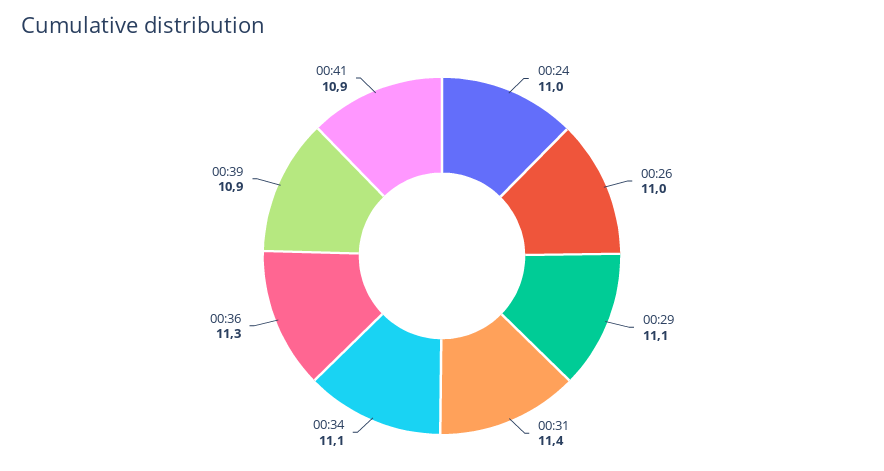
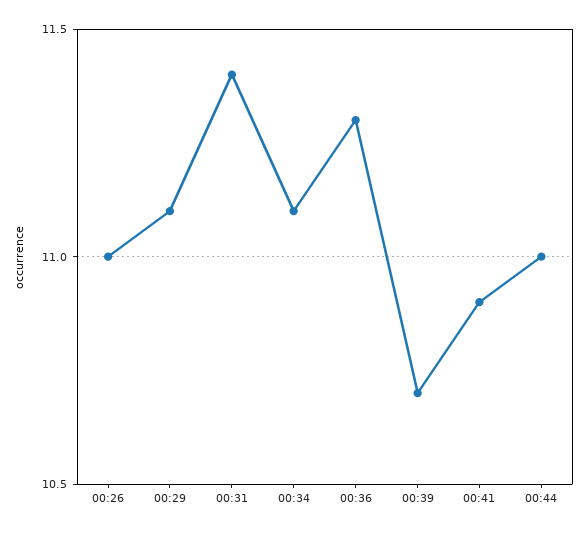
00:24: 11 -> none
00:39: 10.9 -> 10.7
00:44: none -> 11

